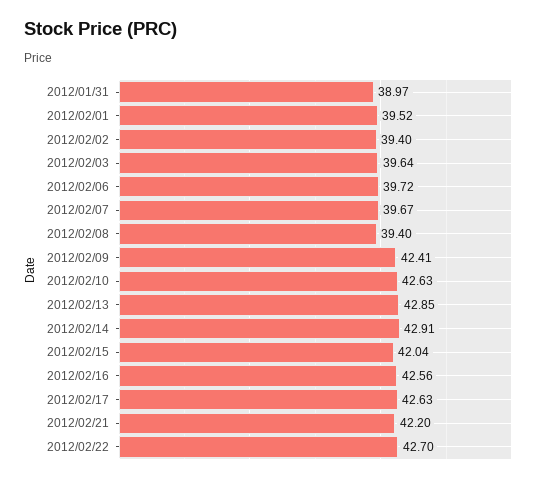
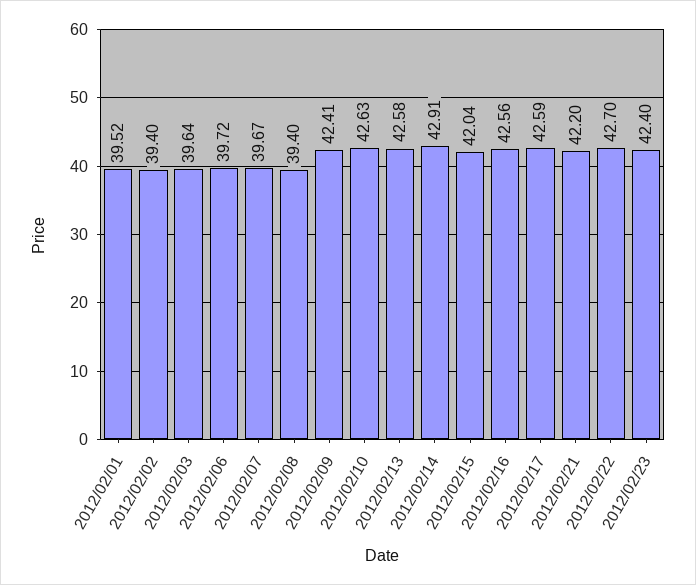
2012/01/31: 38.97 -> none
2012/02/13: 42.85 -> 42.58
2012/02/17: 42.63 -> 42.59
2012/02/23: none -> 42.4

